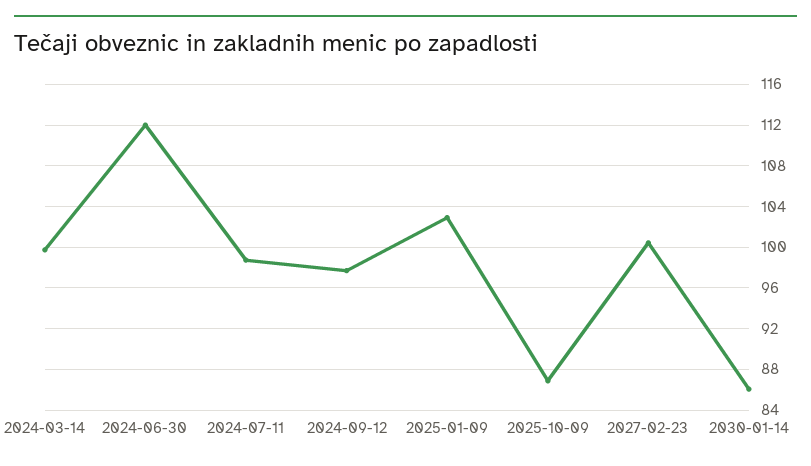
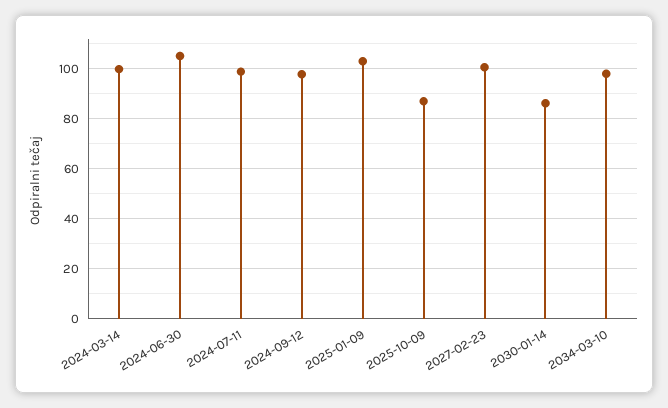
2024-06-30: 112 -> 105
2034-03-10: none -> 97.5

